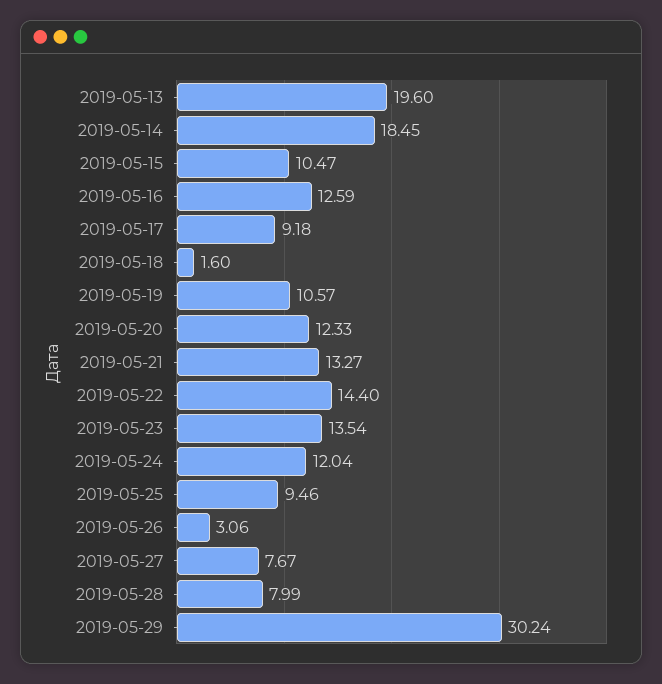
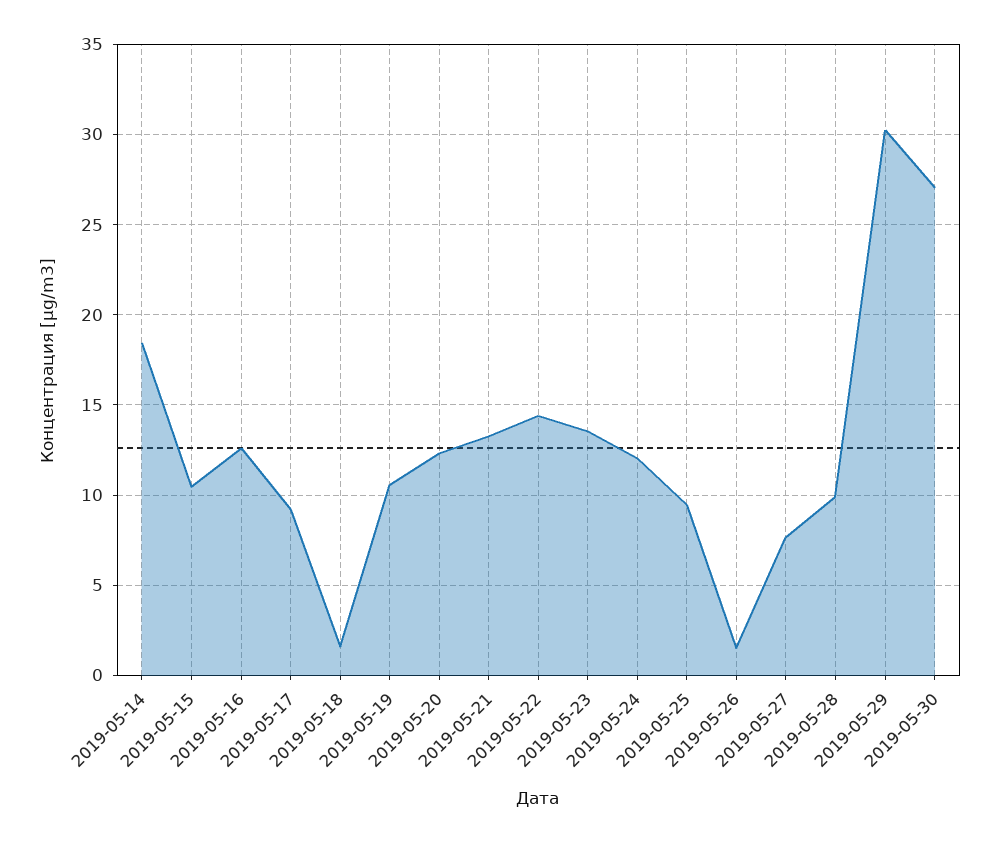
2019-05-13: 19.6 -> none
2019-05-26: 3.06 -> 1.5
2019-05-28: 7.99 -> 10
2019-05-30: none -> 27

